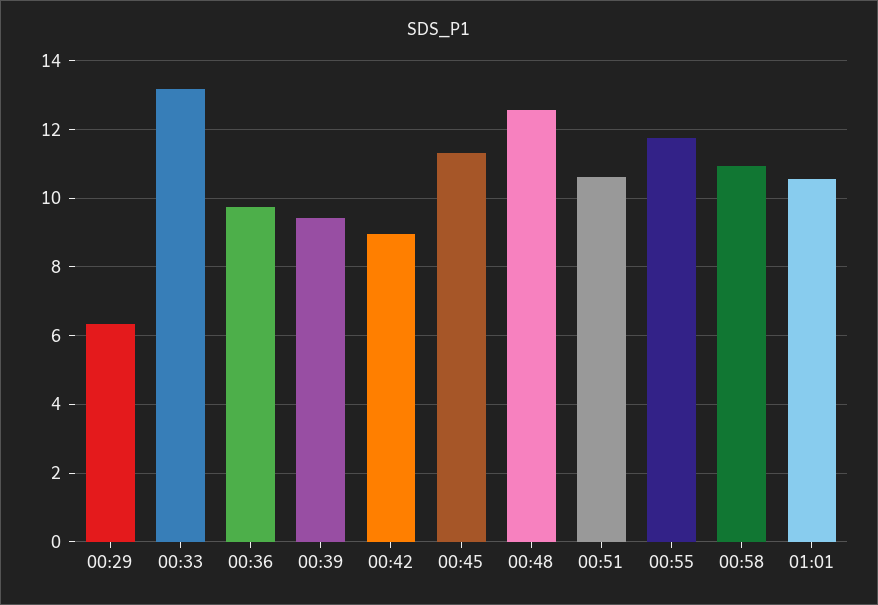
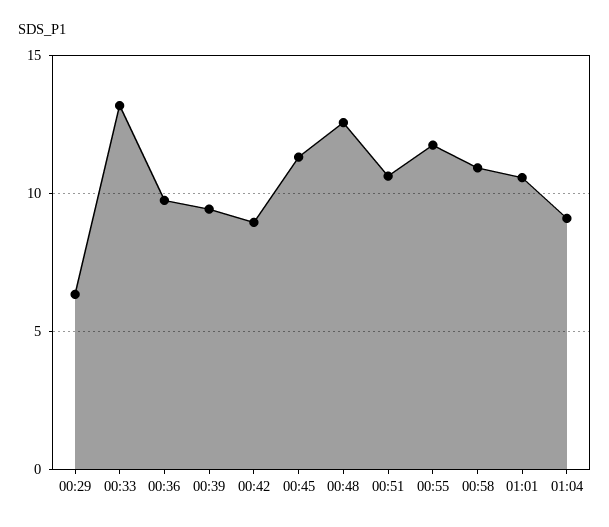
01:04: none -> 9

